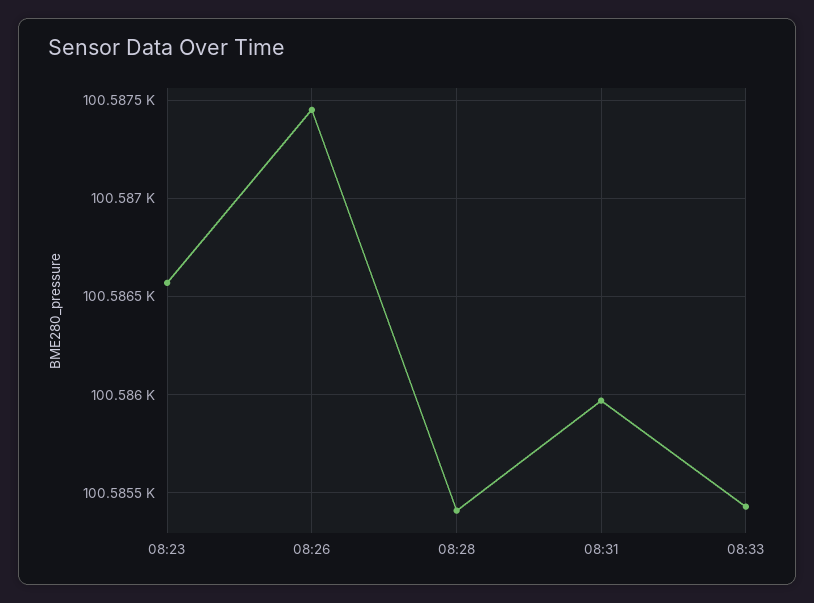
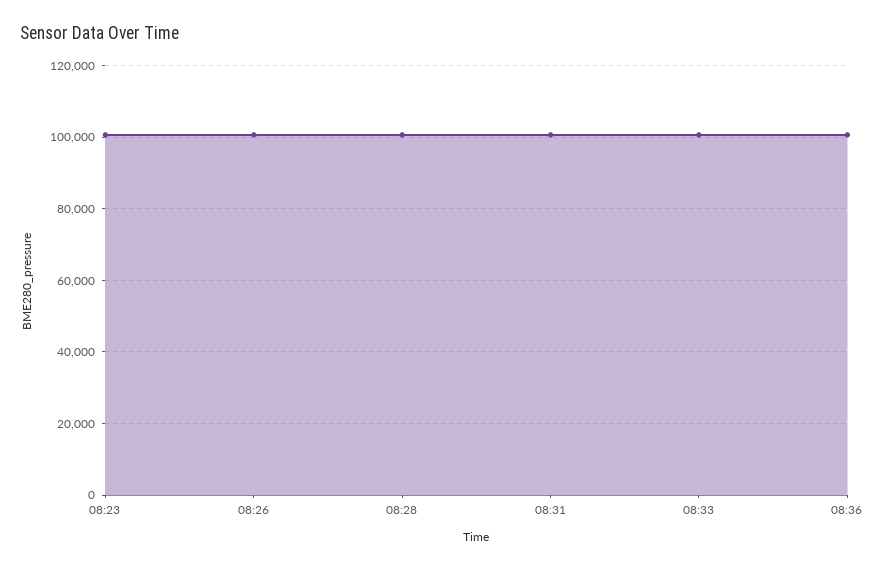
08:36: none -> 100000

